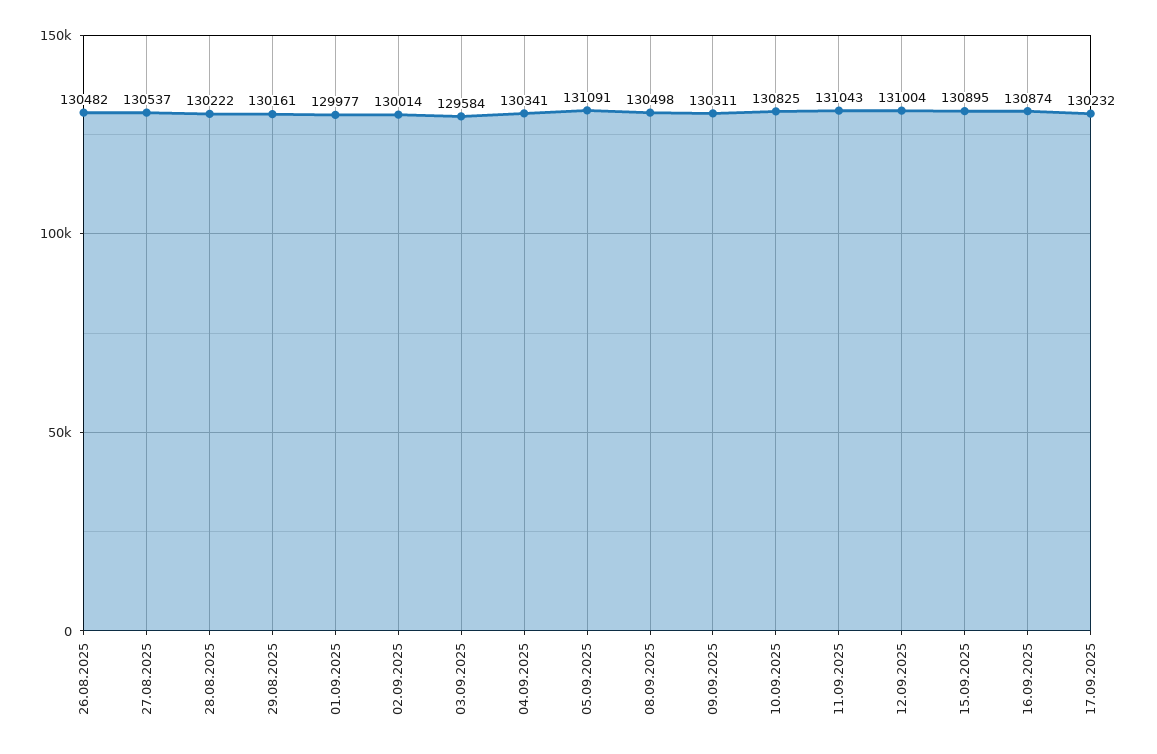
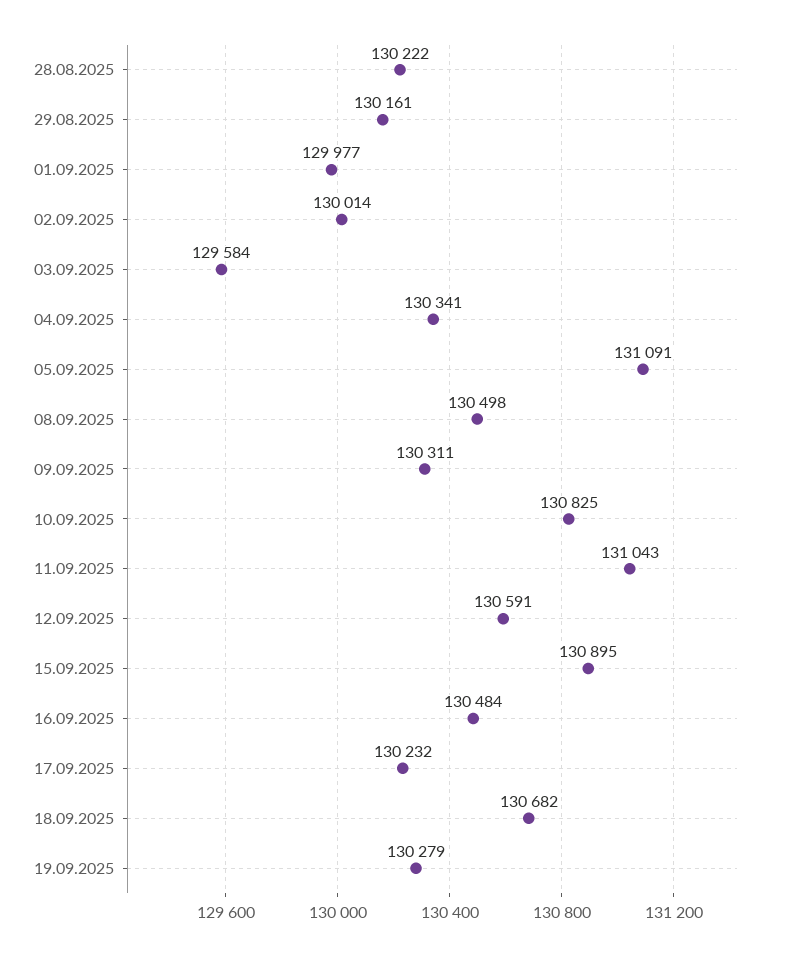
26.08.2025: 130482 -> none
27.08.2025: 130537 -> none
12.09.2025: 131004 -> 130591
16.09.2025: 130874 -> 130484
18.09.2025: none -> 130682
19.09.2025: none -> 130279

